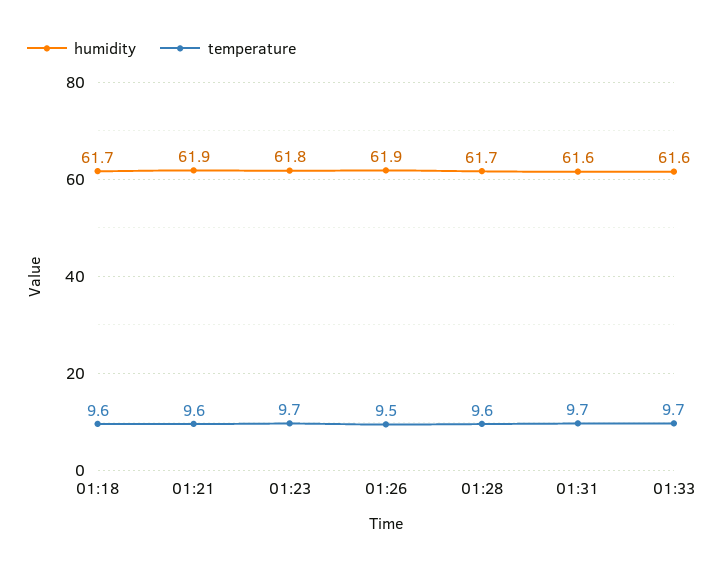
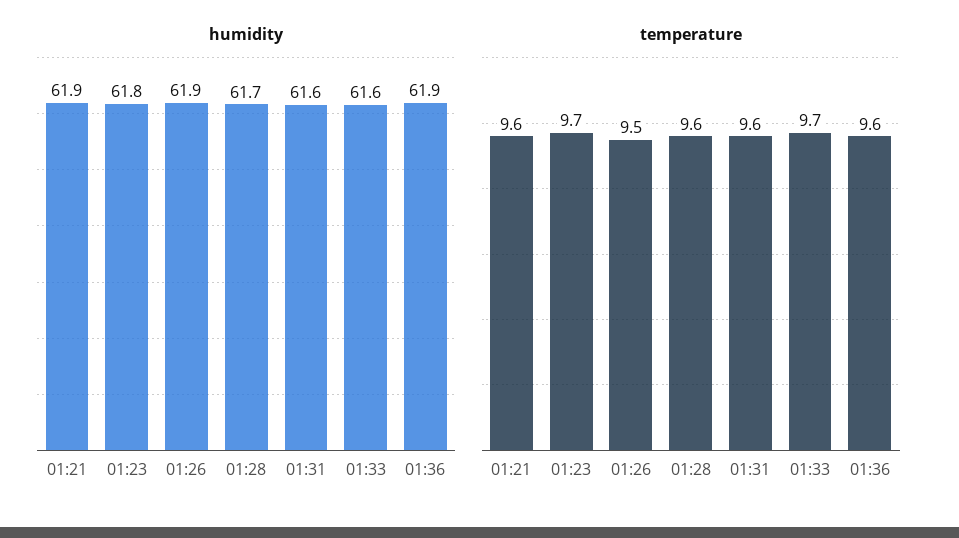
humidity, 01:18: 61.7 -> none
temperature, 01:18: 9.6 -> none
temperature, 01:31: 9.7 -> 9.6
humidity, 01:36: none -> 61.9
temperature, 01:36: none -> 9.6

